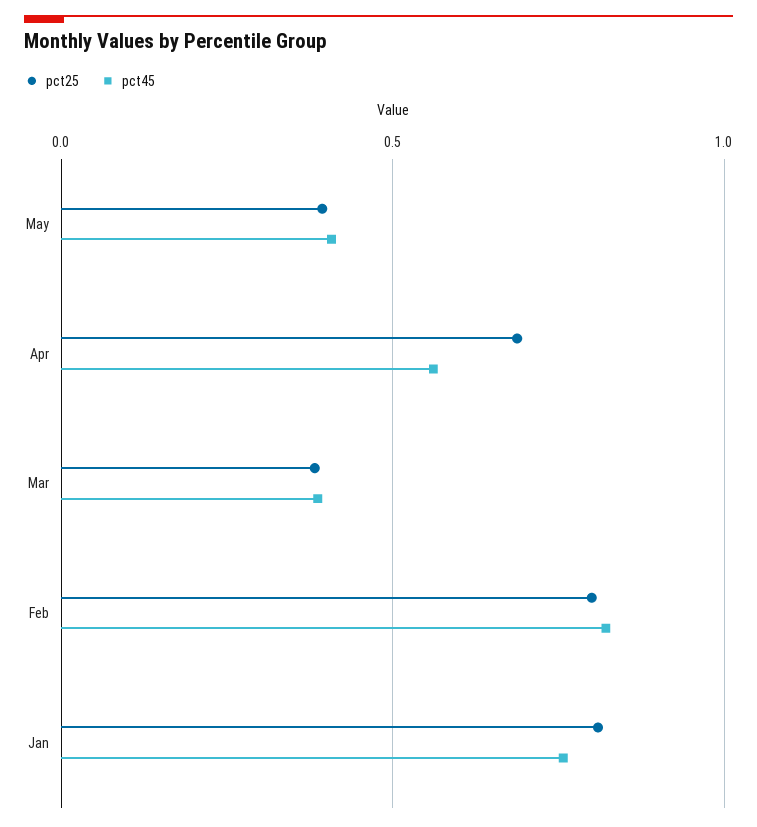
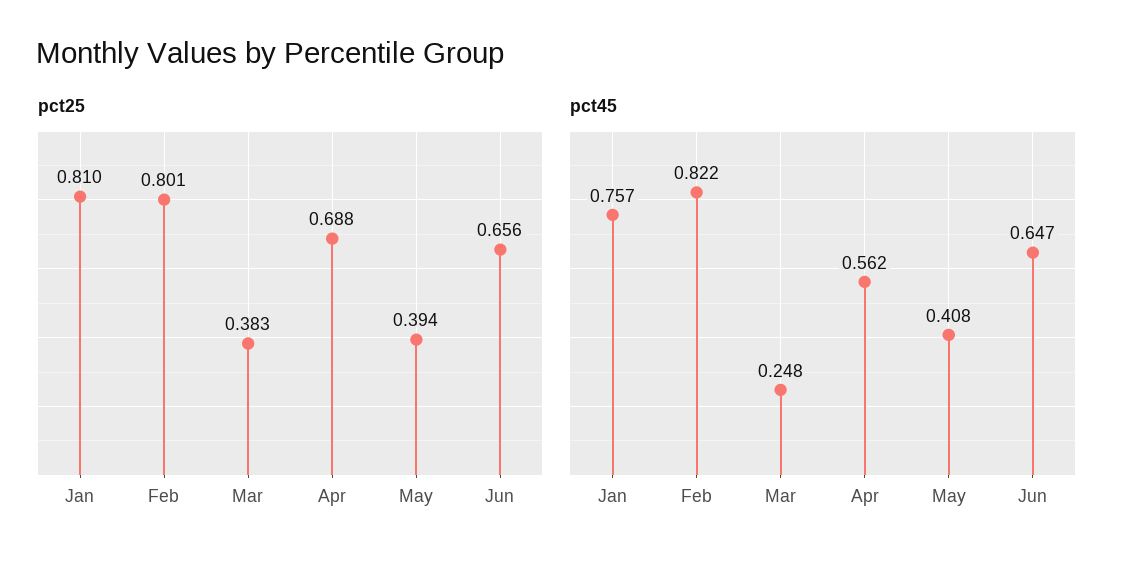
pct45, Mar: 0.4 -> 0.248
pct25, Jun: none -> 0.656
pct45, Jun: none -> 0.647

